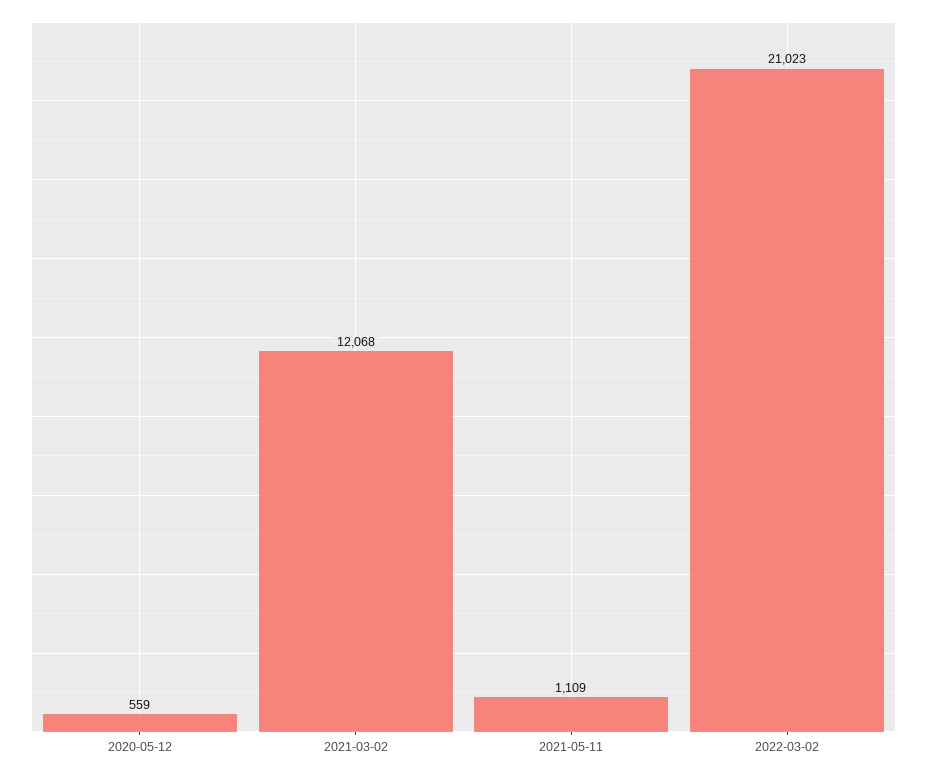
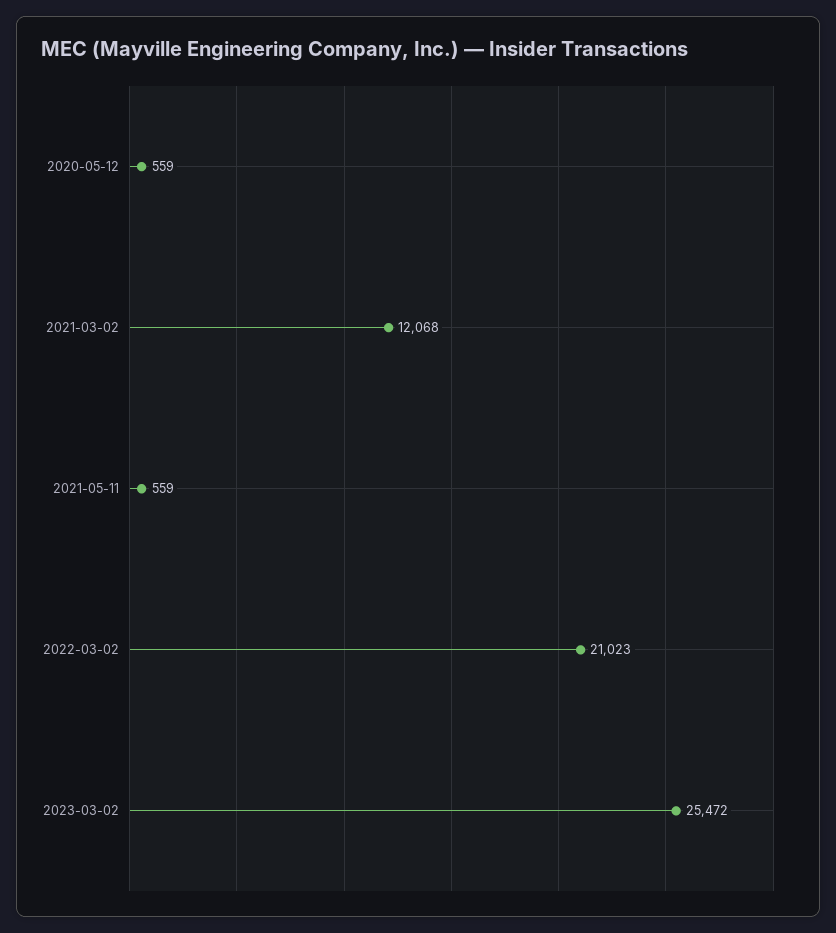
2021-05-11: 1109 -> 559
2023-03-02: none -> 25472

